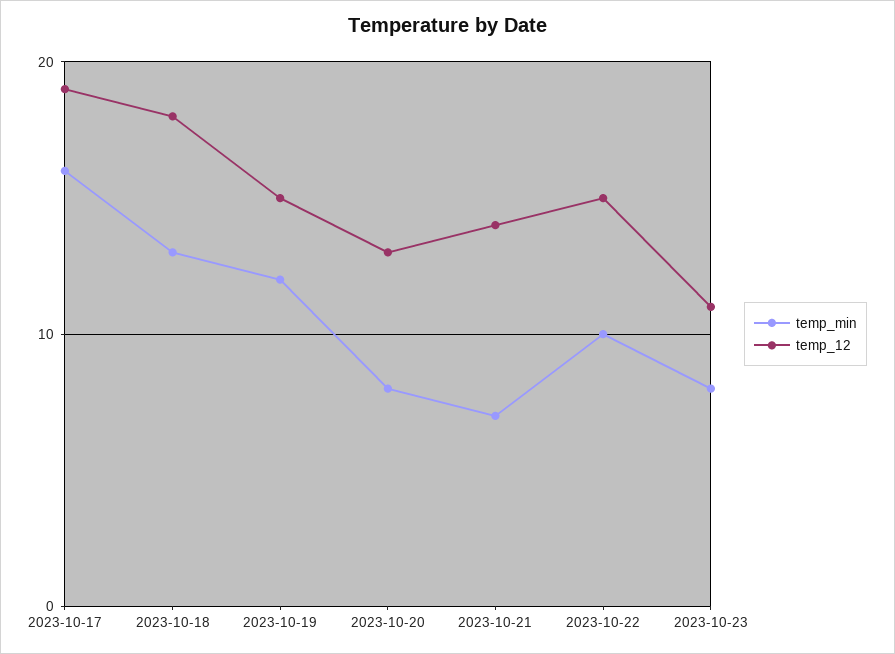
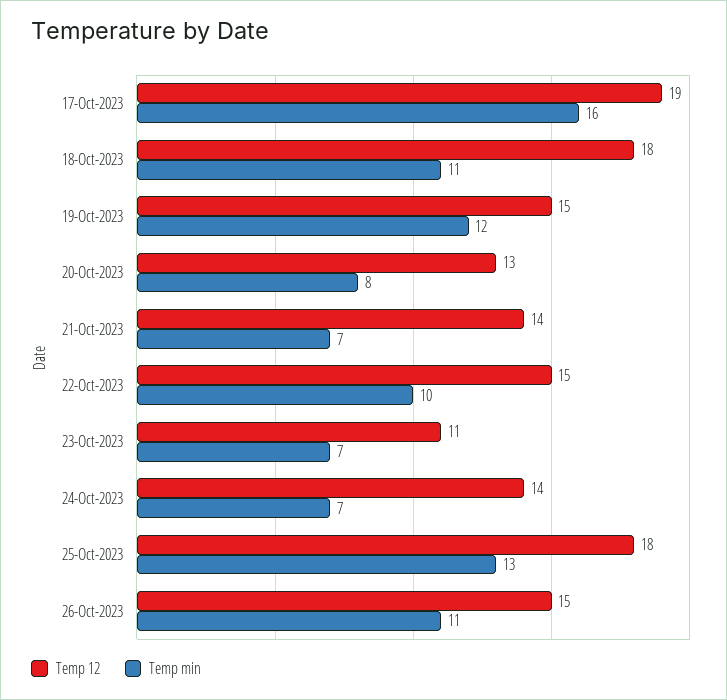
temp_min, 2023-10-18: 13 -> 11
temp_min, 2023-10-23: 8 -> 7
temp_12, 24-Oct-2023: none -> 14
temp_min, 24-Oct-2023: none -> 7
temp_12, 25-Oct-2023: none -> 18
temp_min, 25-Oct-2023: none -> 13
temp_12, 26-Oct-2023: none -> 15
temp_min, 26-Oct-2023: none -> 11

